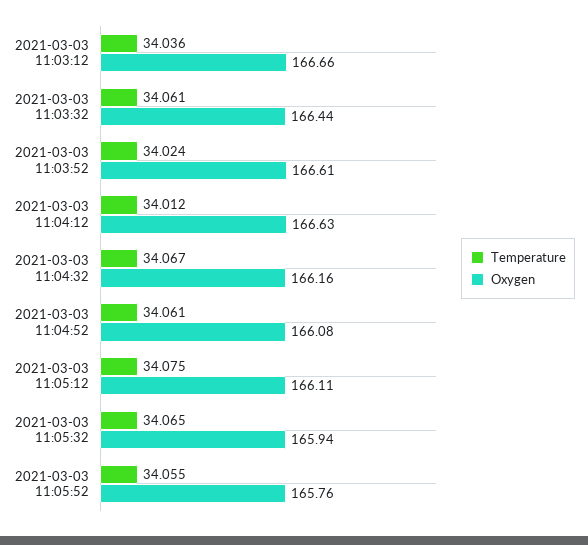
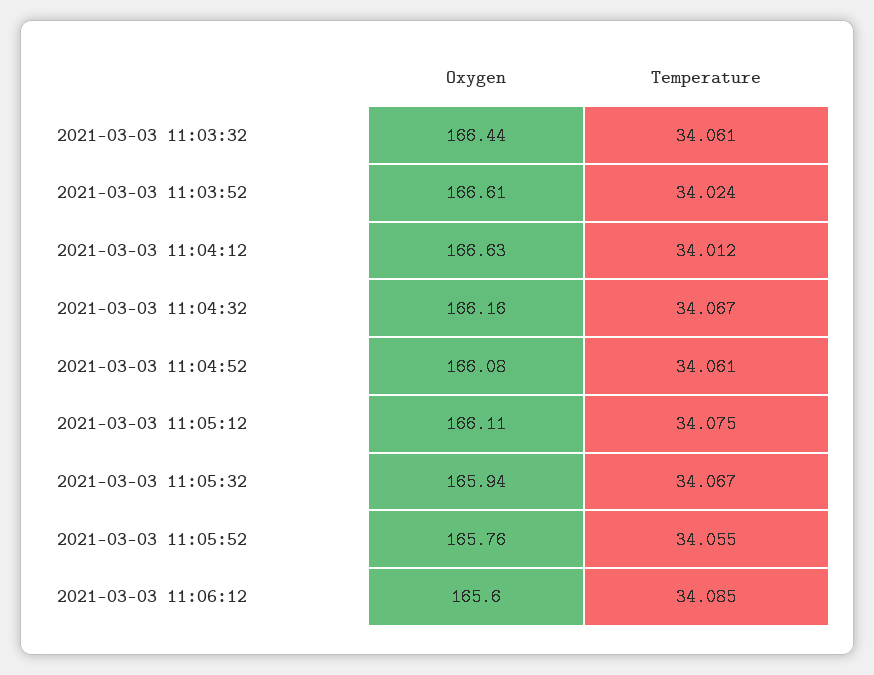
Temperature, 2021-03-03 11:03:12: 34.036 -> none
Oxygen, 2021-03-03 11:03:12: 166.66 -> none
Temperature, 2021-03-03 11:05:32: 34.065 -> 34.067
Oxygen, 2021-03-03 11:06:12: none -> 165.6
Temperature, 2021-03-03 11:06:12: none -> 34.085

